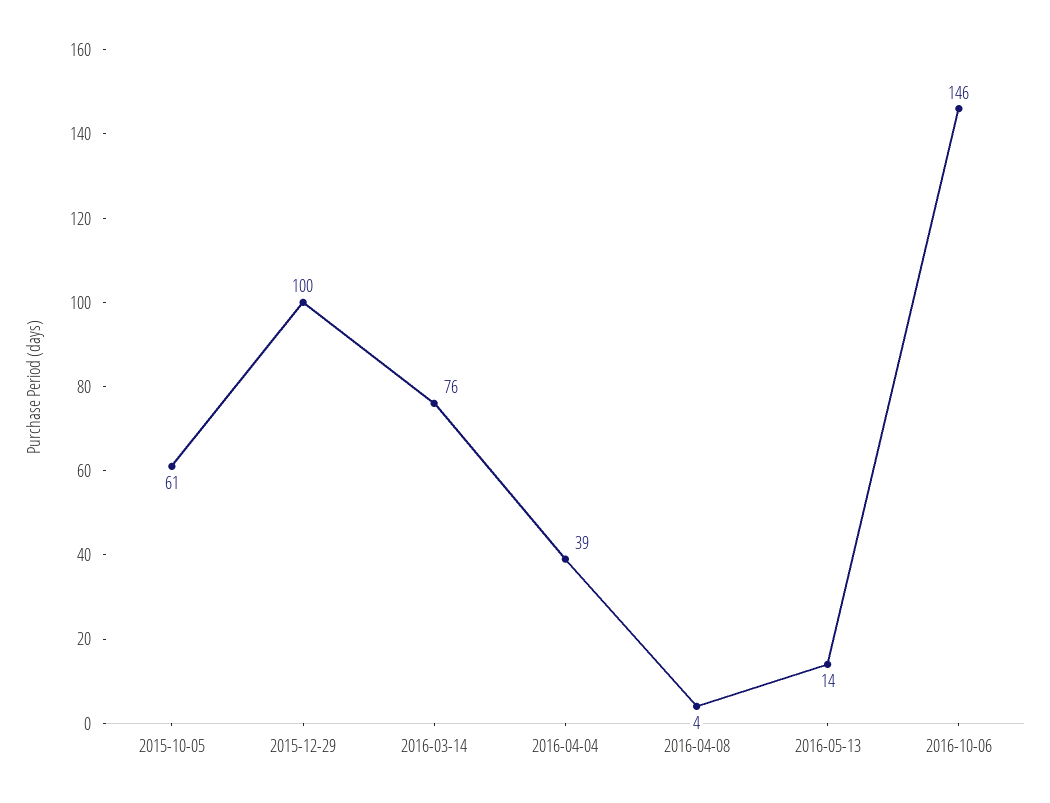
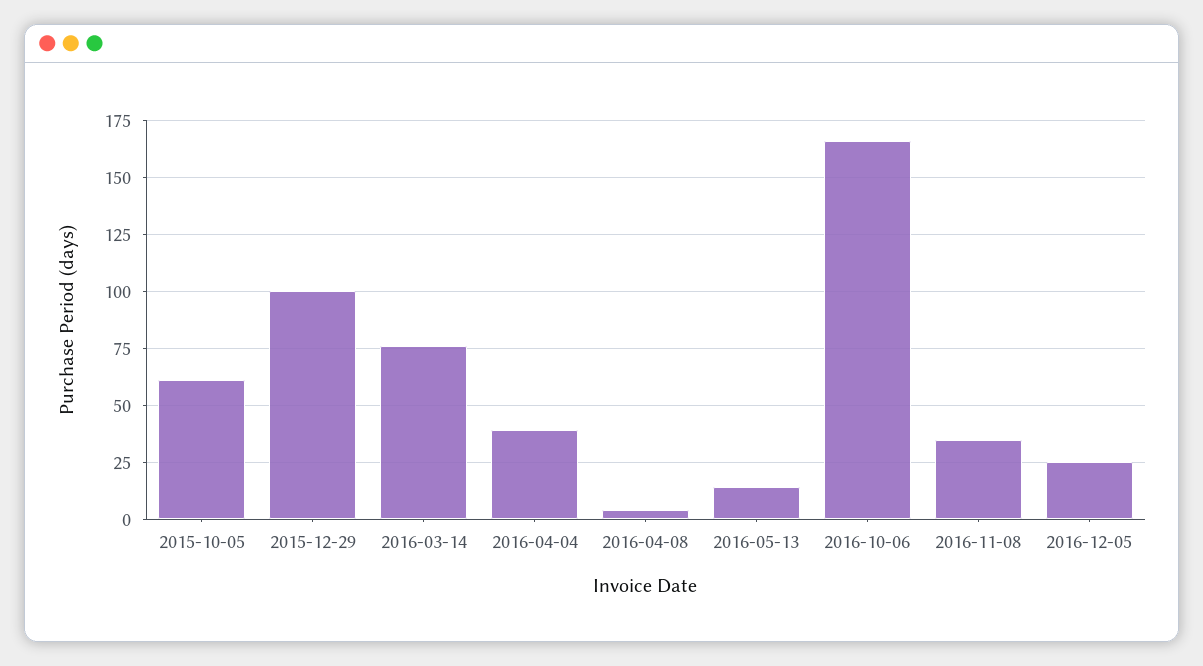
2016-10-06: 146 -> 165
2016-11-08: none -> 35
2016-12-05: none -> 25

